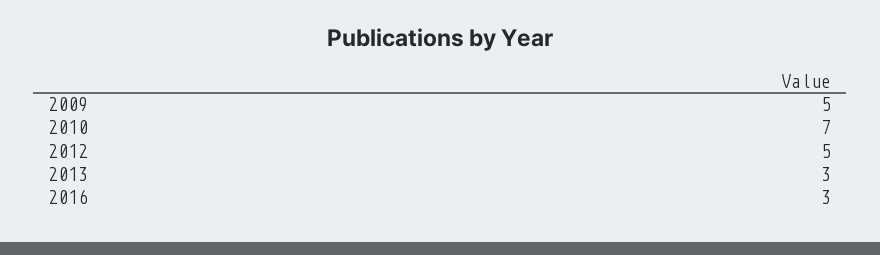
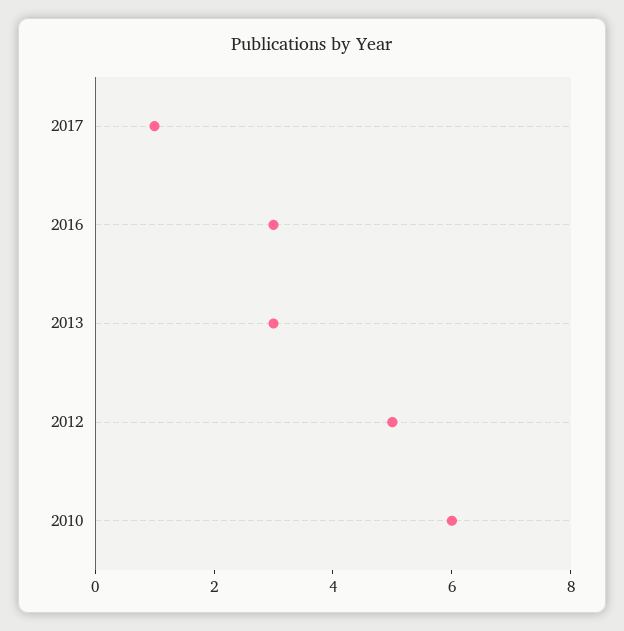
2009: 5 -> none
2010: 7 -> 6
2017: none -> 1

